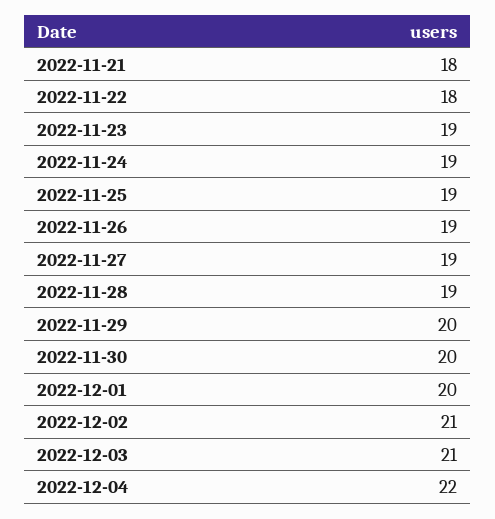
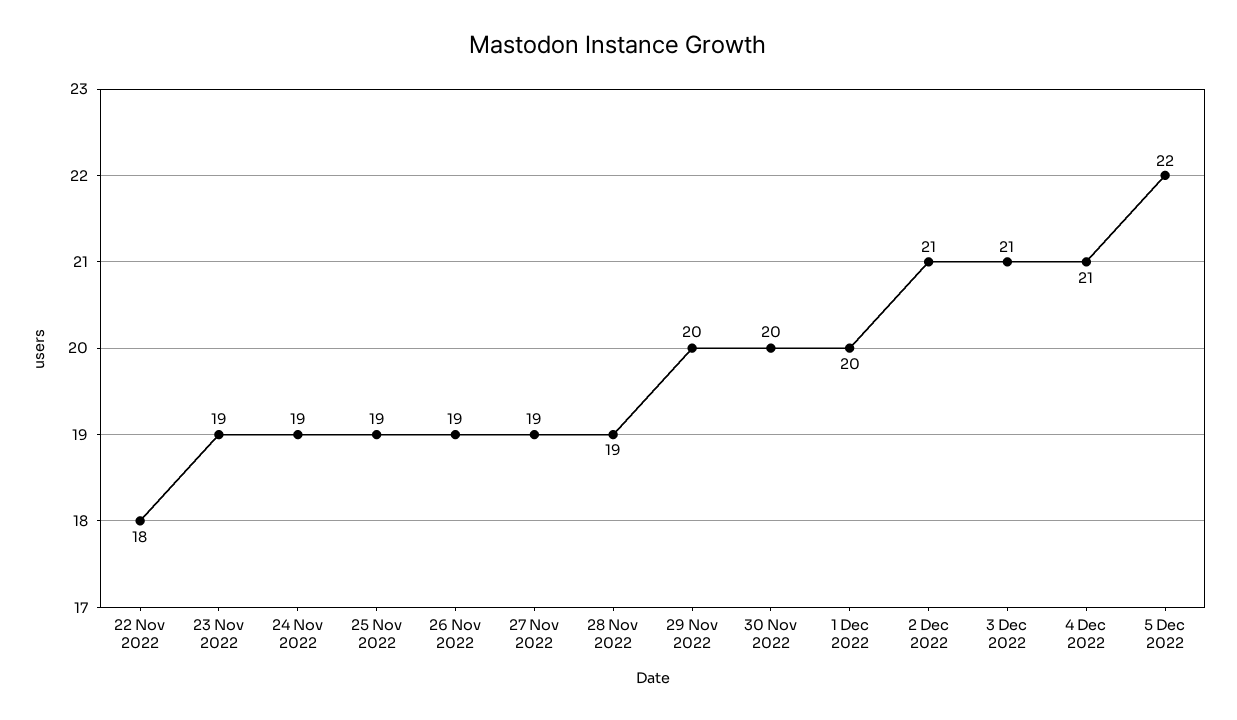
2022-11-21: 18 -> none
2022-12-04: 22 -> 21
5 Dec 2022: none -> 22

